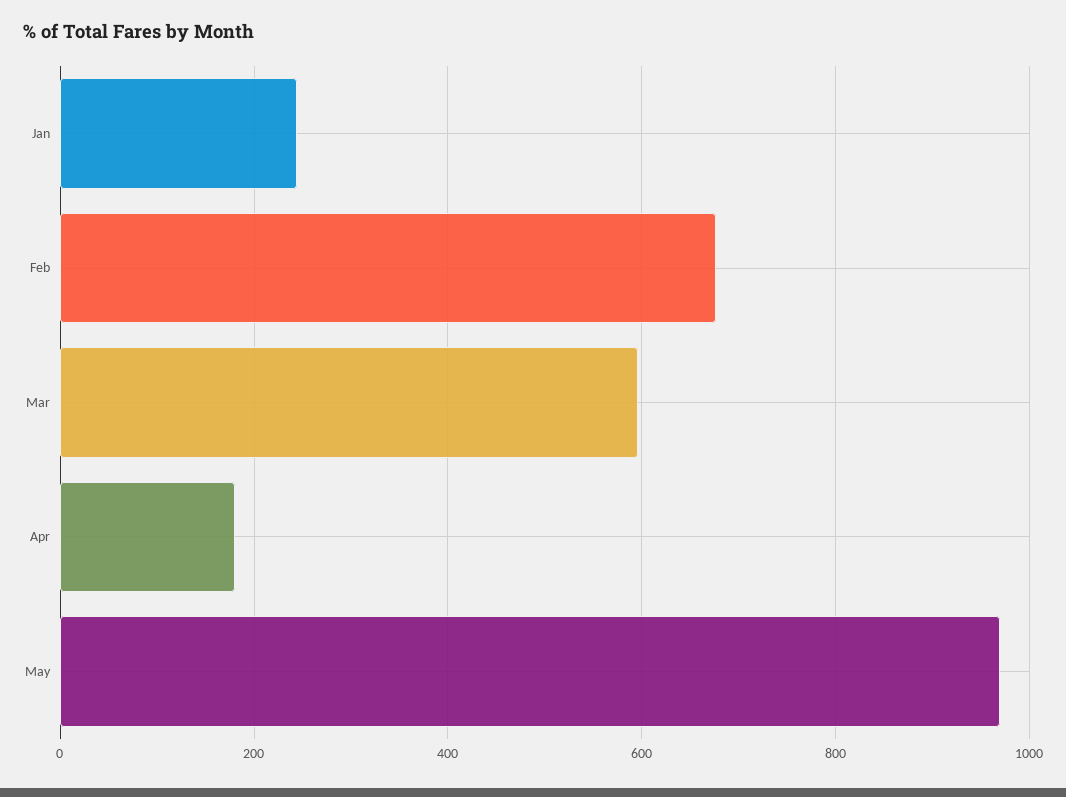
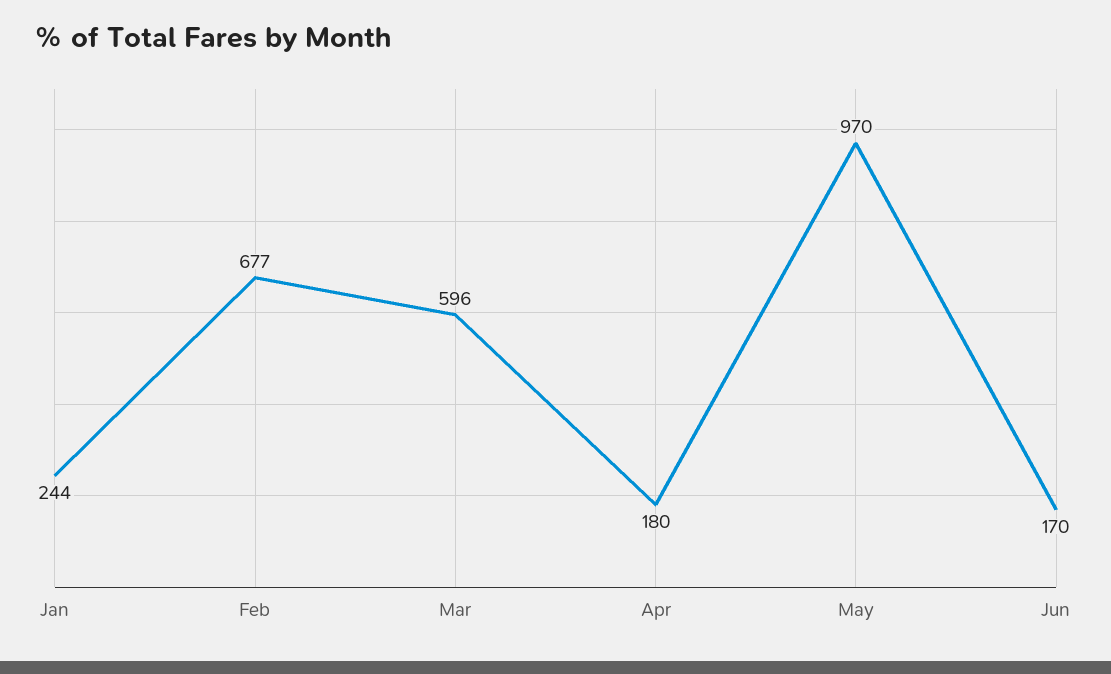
Jun: none -> 170

